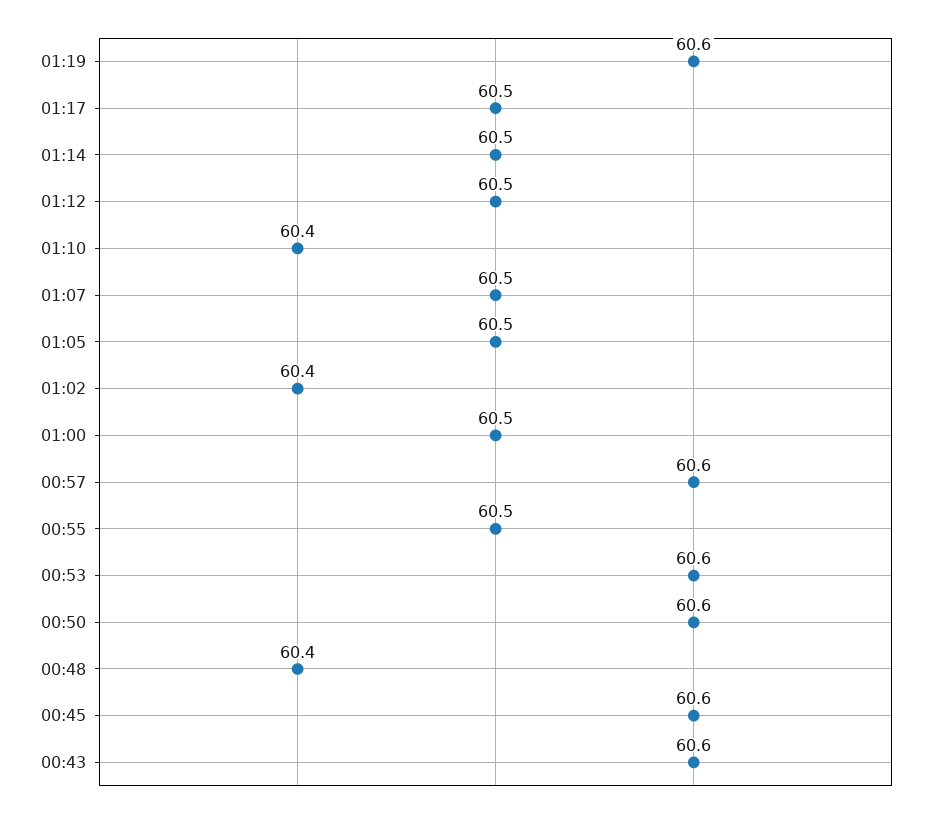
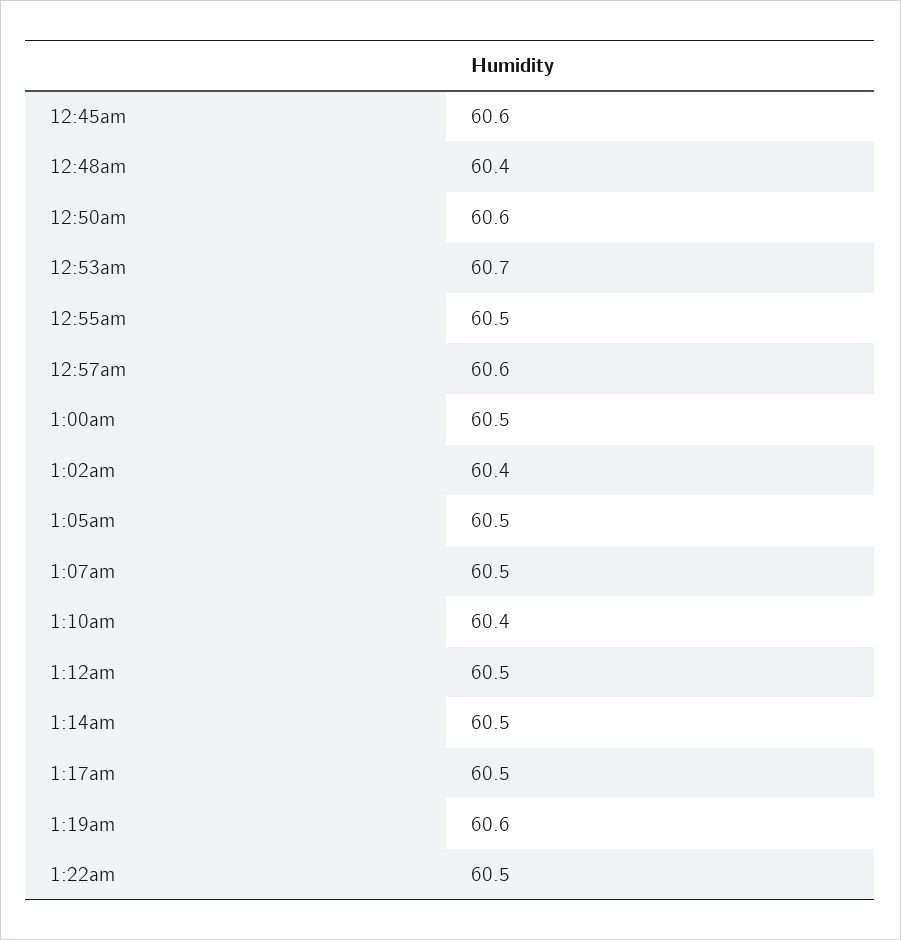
00:53: 60.6 -> 60.7
00:43: 60.6 -> none
1:22am: none -> 60.5

